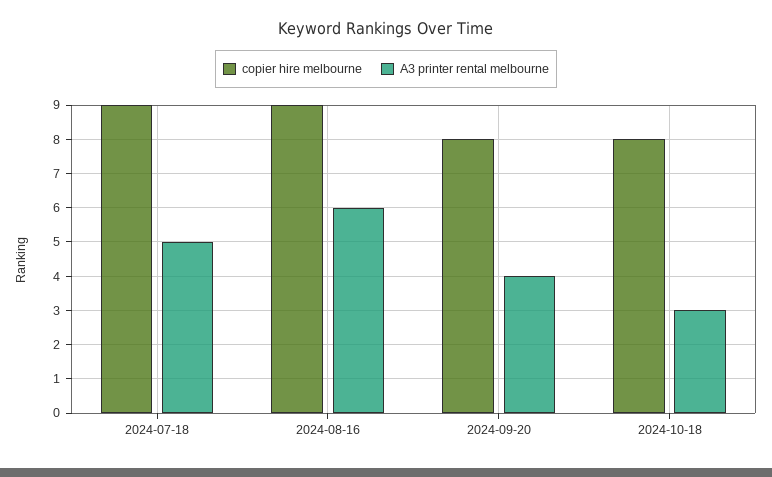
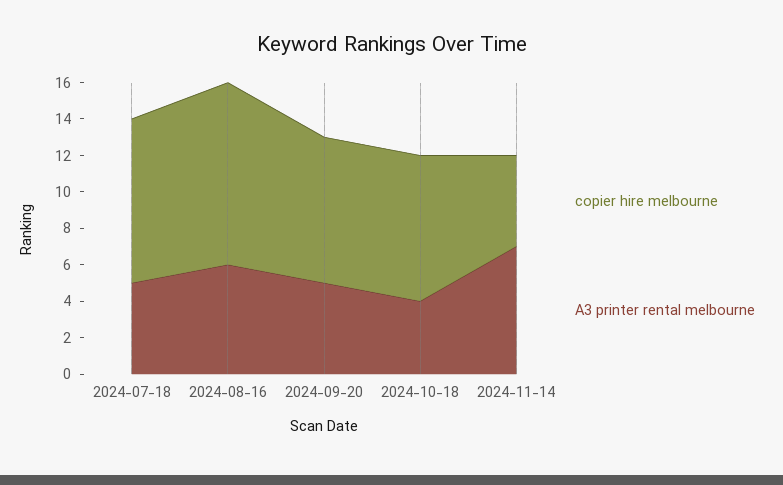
copier hire melbourne, 2024-08-16: 9 -> 10
A3 printer rental melbourne, 2024-09-20: 4 -> 5
A3 printer rental melbourne, 2024-10-18: 3 -> 4
copier hire melbourne, 2024-11-14: none -> 5
A3 printer rental melbourne, 2024-11-14: none -> 7

